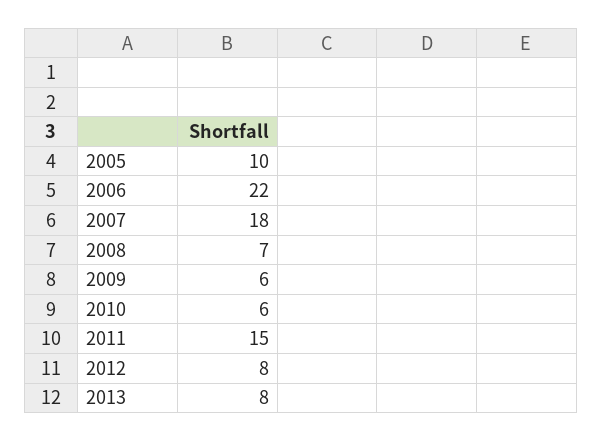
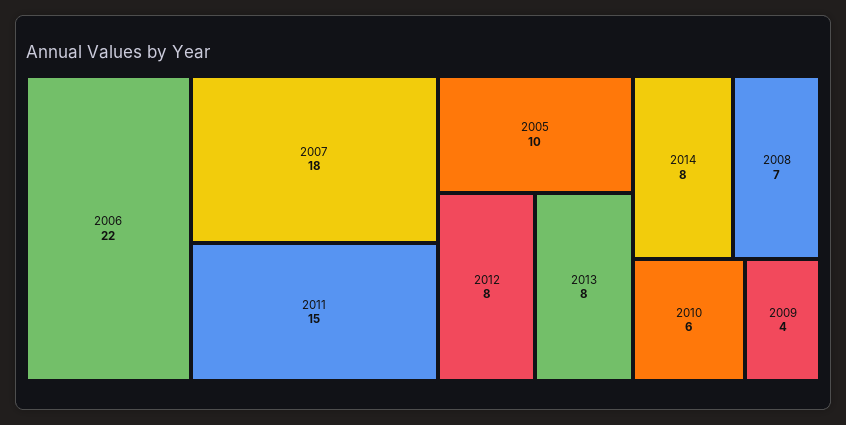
2009: 6 -> 4
2014: none -> 8

